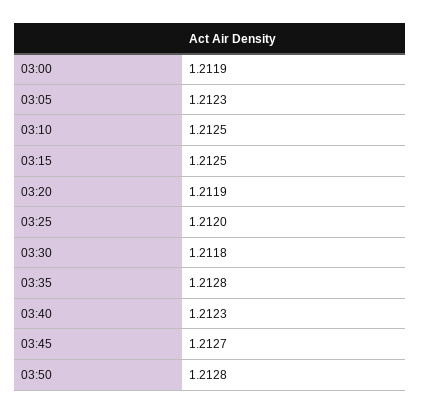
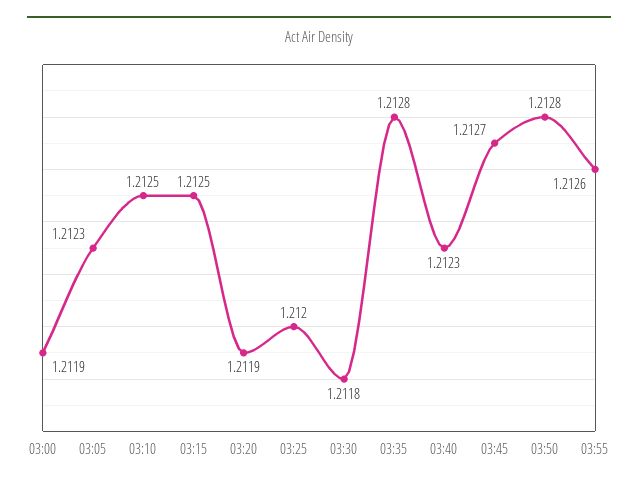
03:55: none -> 1.2126

